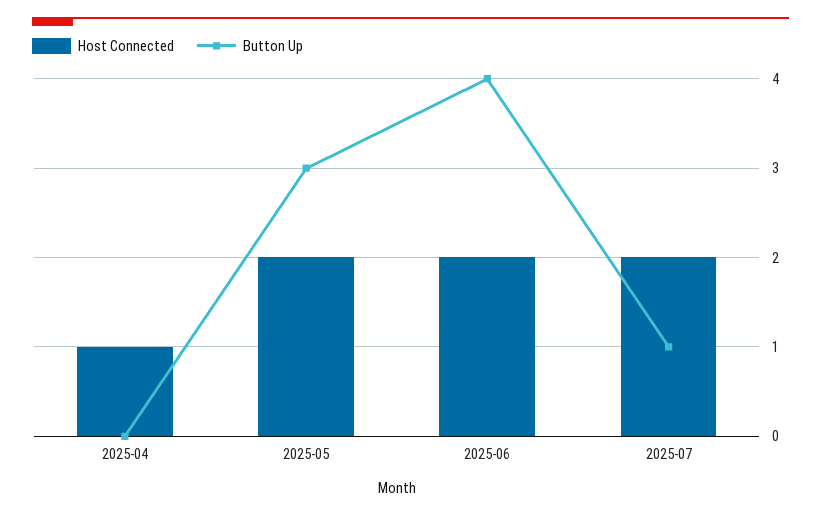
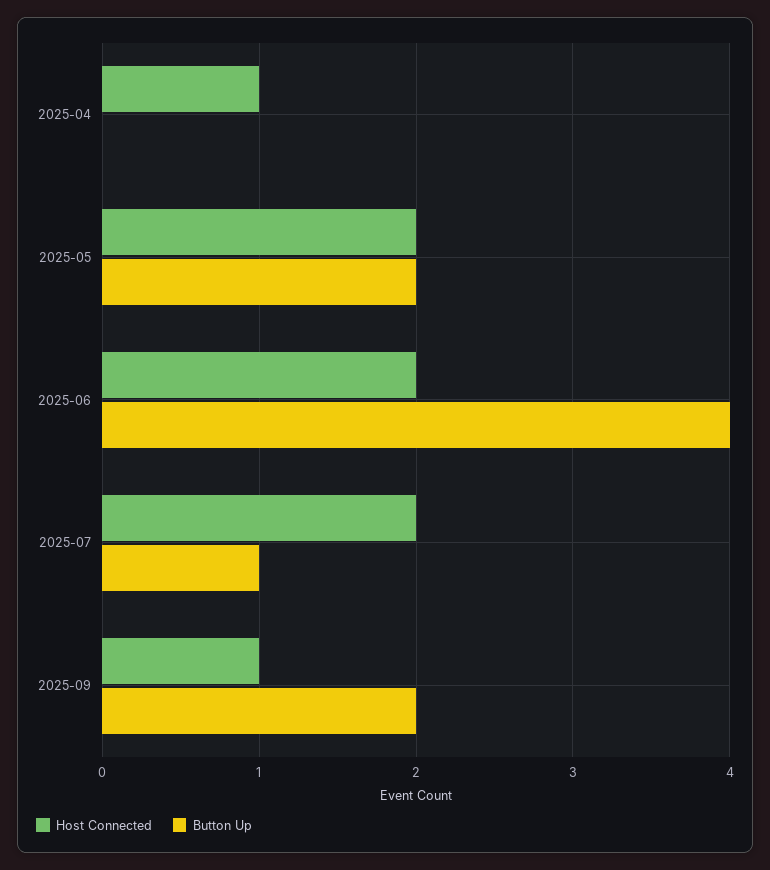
Button Up, 2025-05: 3 -> 2
Host Connected, 2025-09: none -> 1
Button Up, 2025-09: none -> 2

